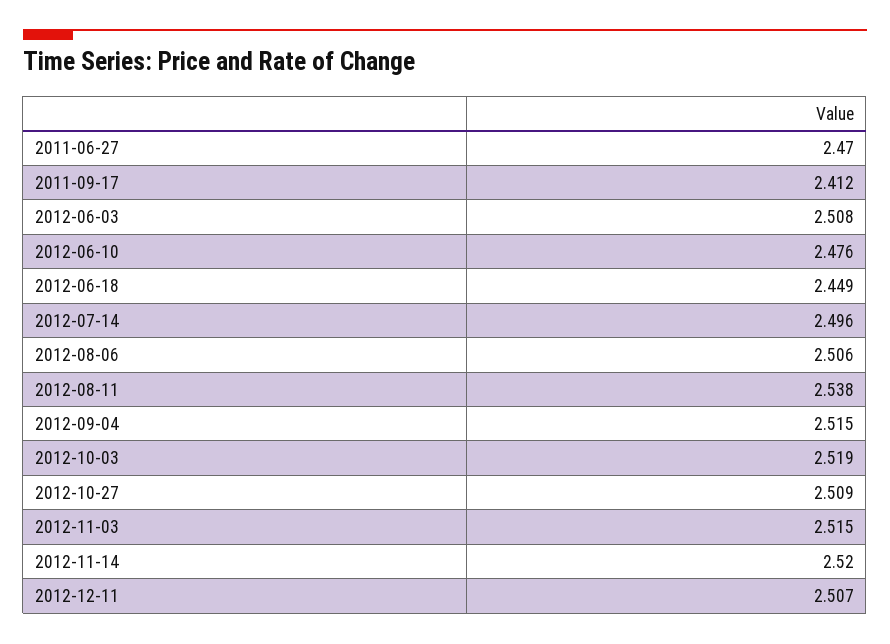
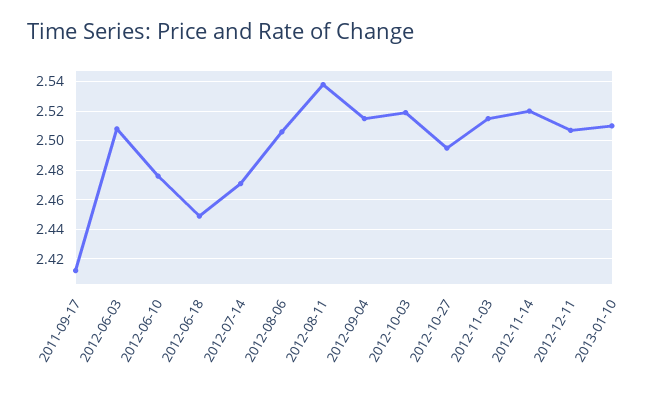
2011-06-27: 2.47 -> none
2012-07-14: 2.496 -> 2.47
2012-10-27: 2.509 -> 2.495
2013-01-10: none -> 2.51

